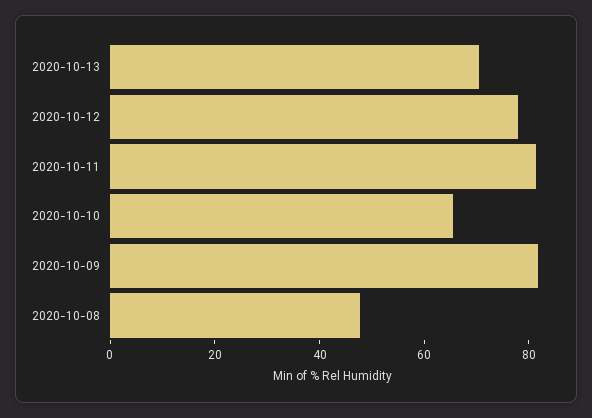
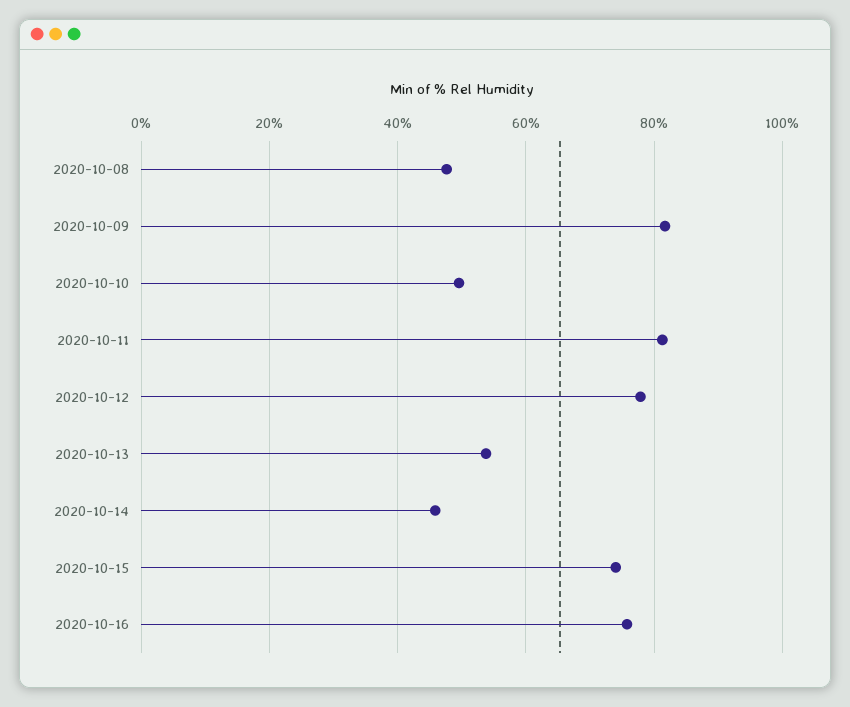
2020-10-13: 70 -> 54
2020-10-10: 65 -> 50
2020-10-14: none -> 46
2020-10-15: none -> 74
2020-10-16: none -> 76

